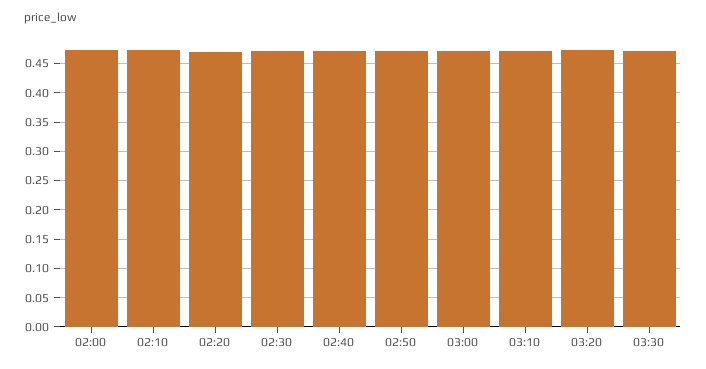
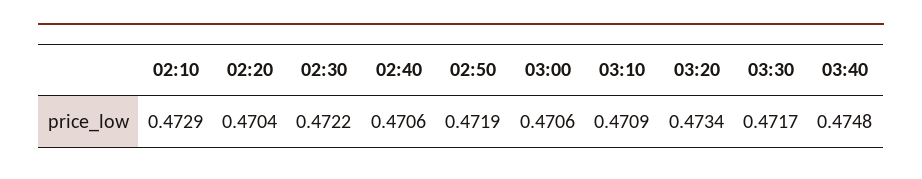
02:00: 0.475 -> none
03:40: none -> 0.4748

